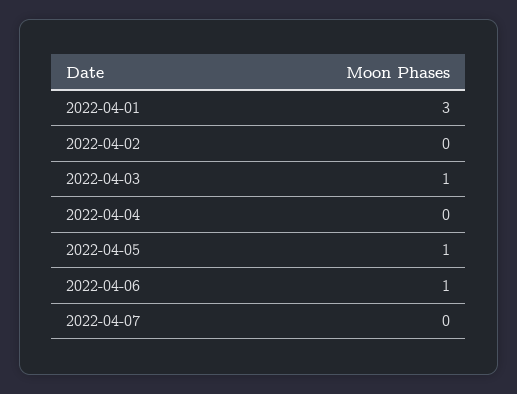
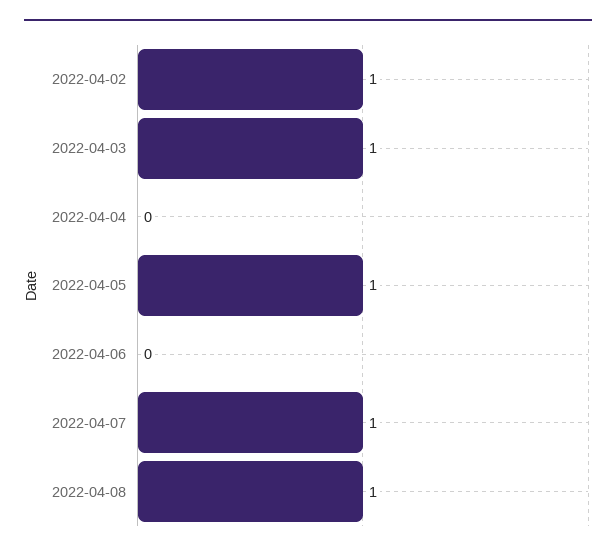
2022-04-01: 3 -> none
2022-04-02: 0 -> 1
2022-04-06: 1 -> 0
2022-04-07: 0 -> 1
2022-04-08: none -> 1

